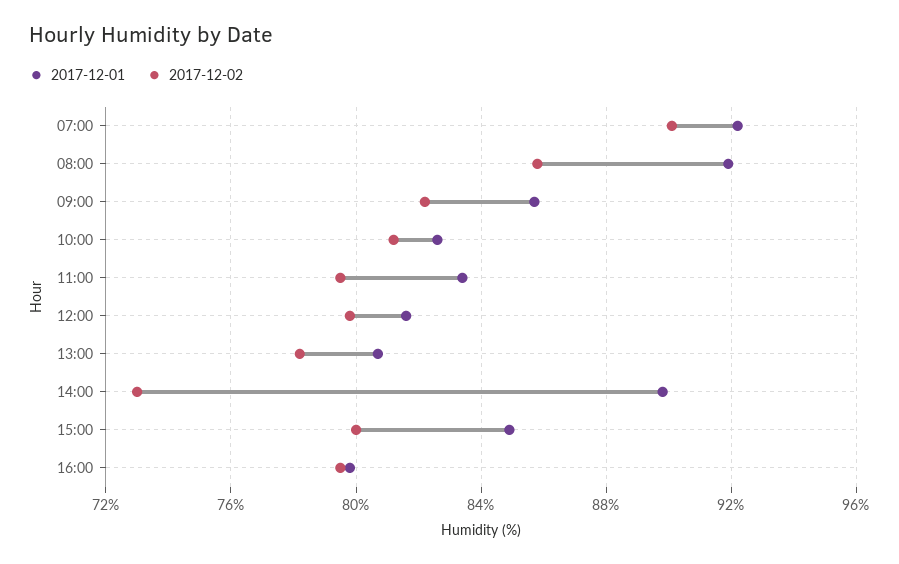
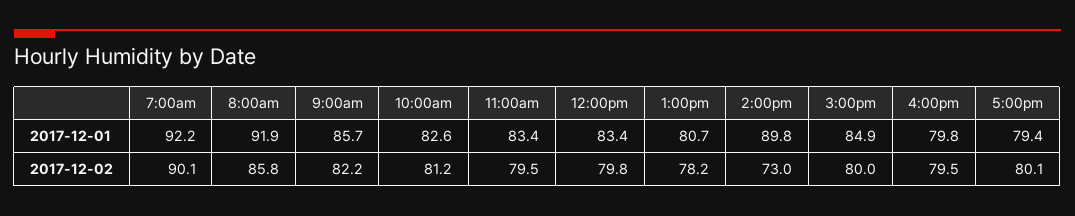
2017-12-01, 12:00: 81.5 -> 83.4
2017-12-01, 5:00pm: none -> 79.4
2017-12-02, 5:00pm: none -> 80.1

